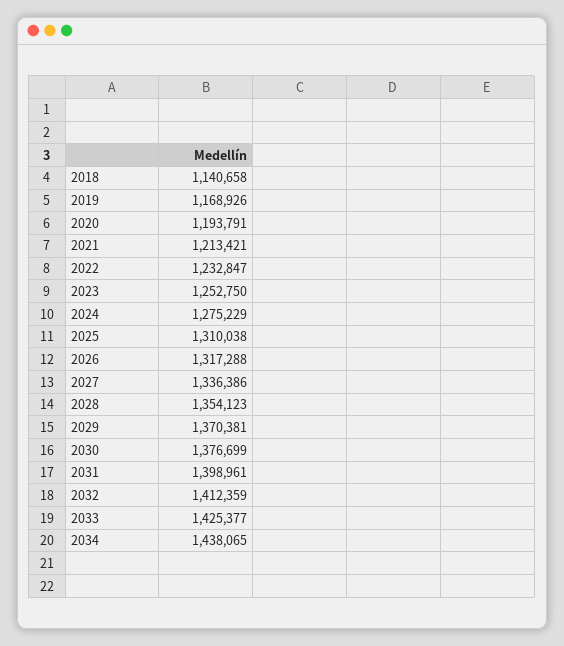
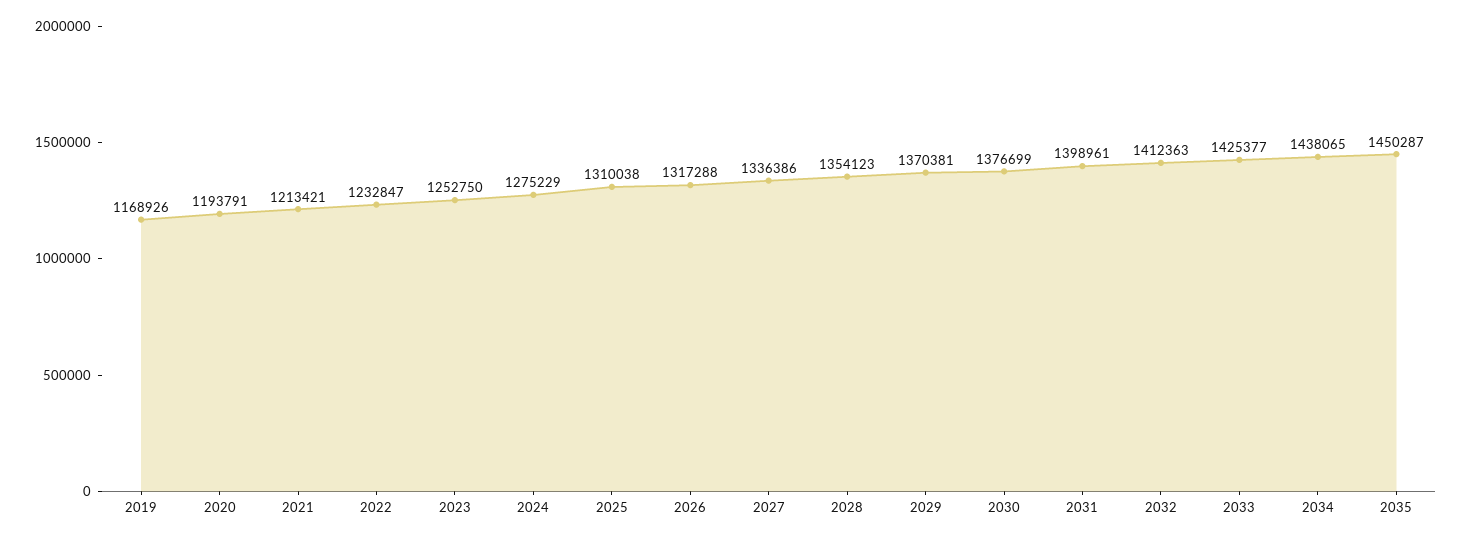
2018: 1140658 -> none
2032: 1412359 -> 1412363
2035: none -> 1450287

